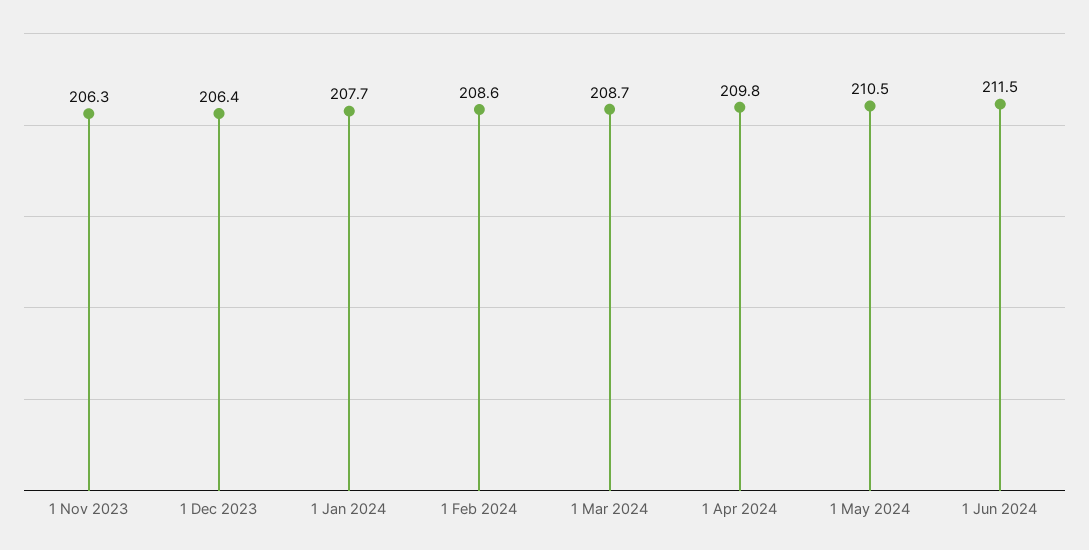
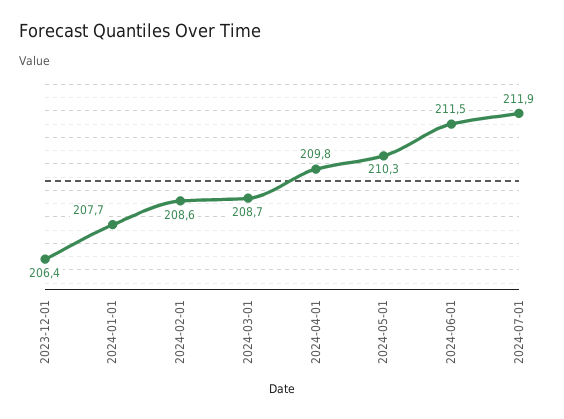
1 Nov 2023: 206.3 -> none
1 May 2024: 210.5 -> 210.3
2024-07-01: none -> 211.9

